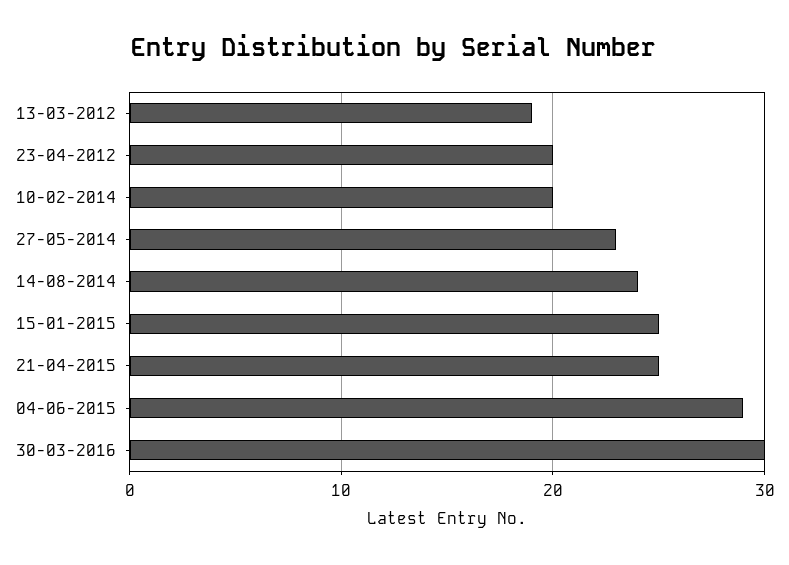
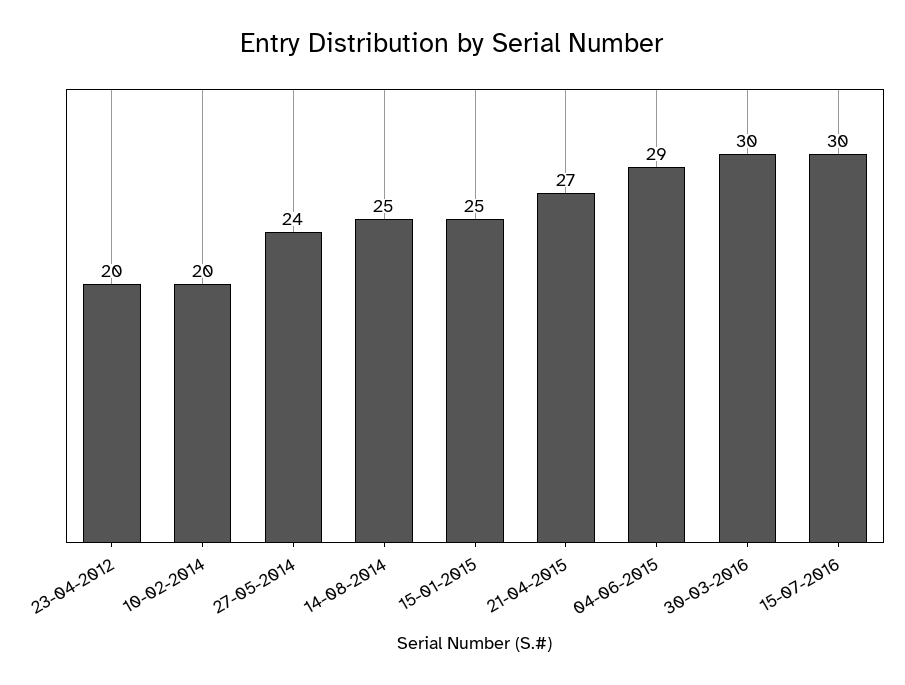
13-03-2012: 19 -> none
27-05-2014: 23 -> 24
14-08-2014: 24 -> 25
21-04-2015: 25 -> 27
15-07-2016: none -> 30

